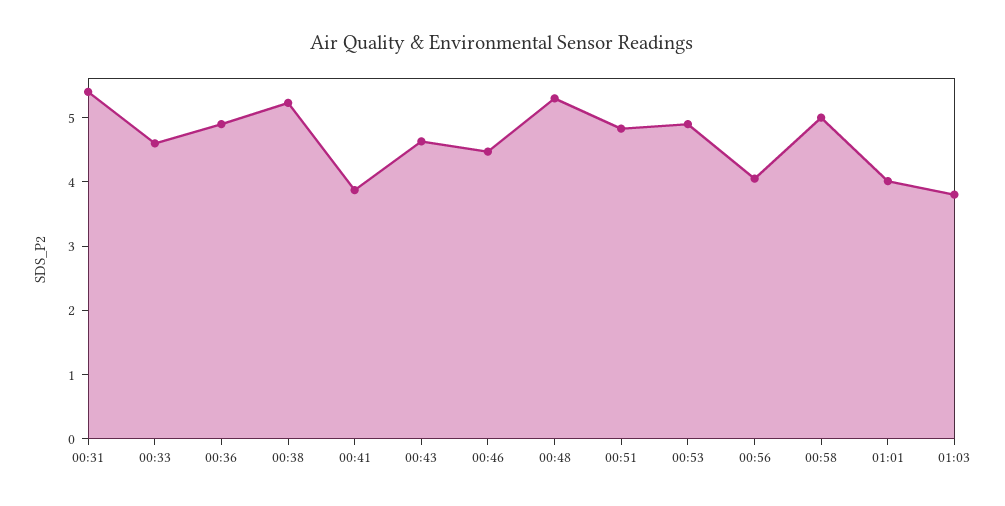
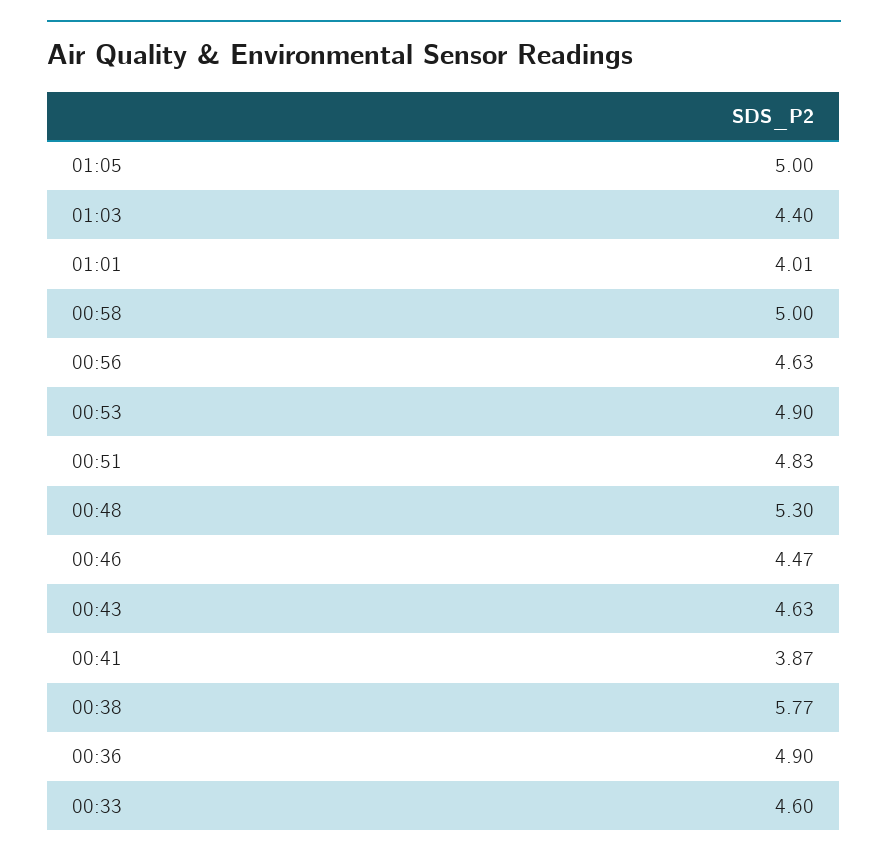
00:31: 5.4 -> none
00:38: 5.2 -> 5.77
00:56: 4 -> 4.63
01:03: 3.8 -> 4.4
01:05: none -> 5

